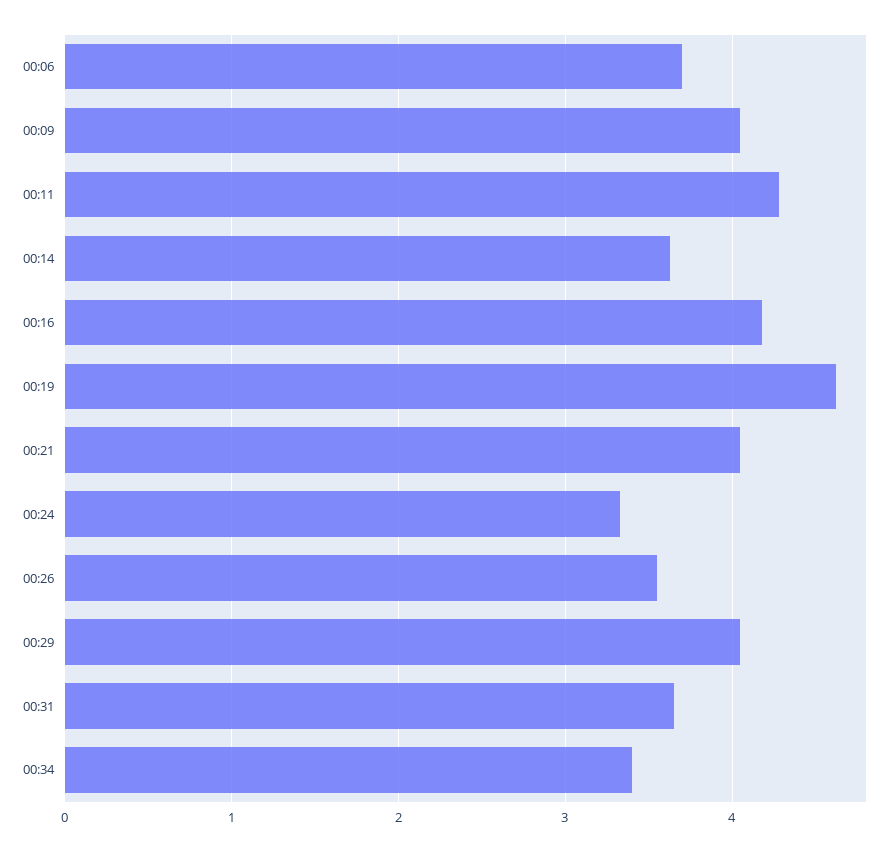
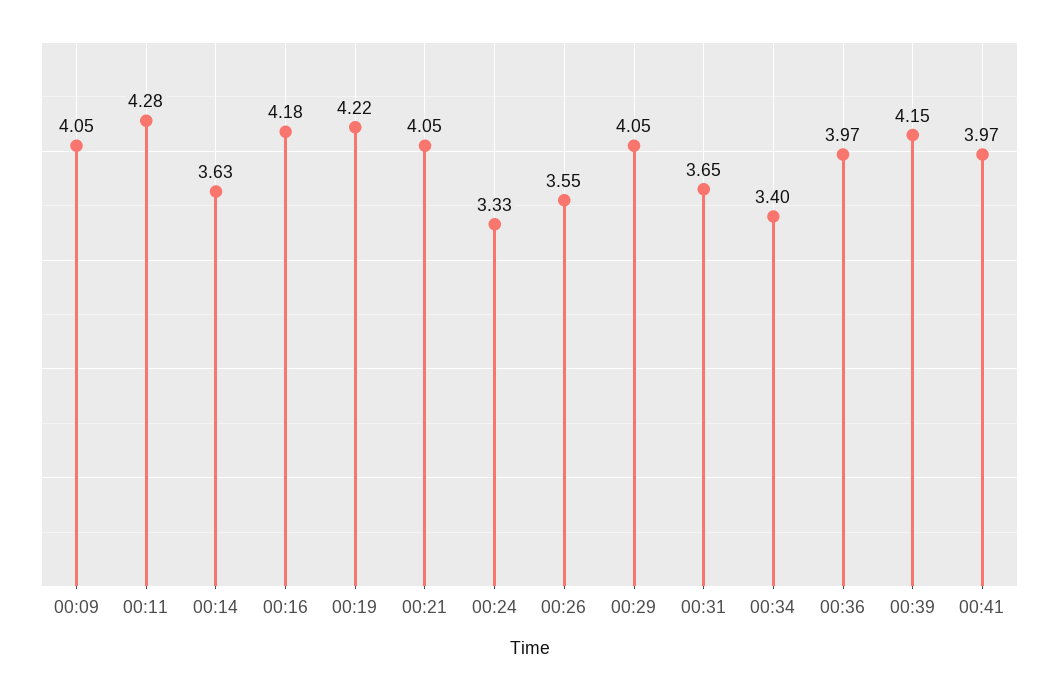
00:06: 3.7 -> none
00:19: 4.6 -> 4.22
00:36: none -> 3.97
00:39: none -> 4.15
00:41: none -> 3.97

